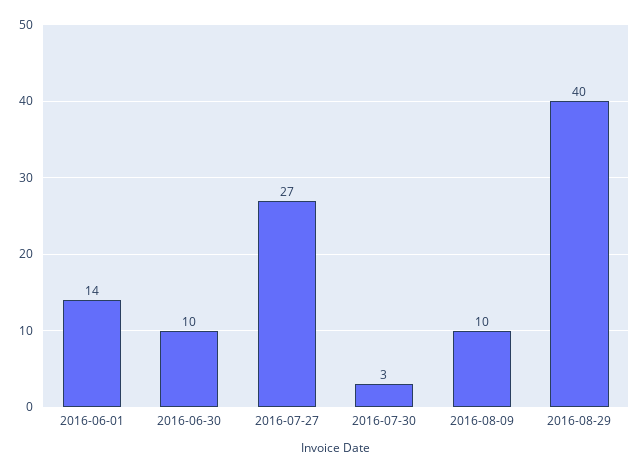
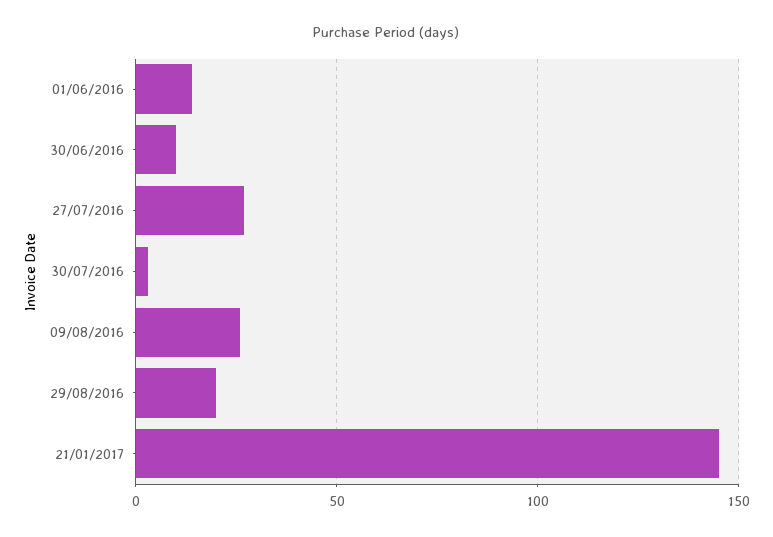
2016-08-09: 10 -> 25
2016-08-29: 40 -> 20
21/01/2017: none -> 145

